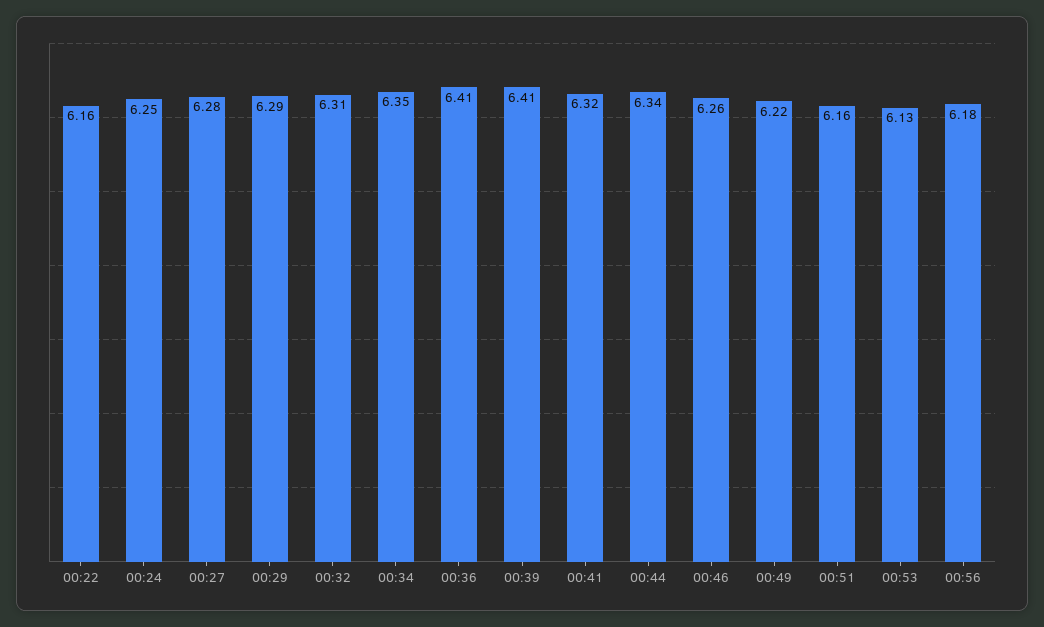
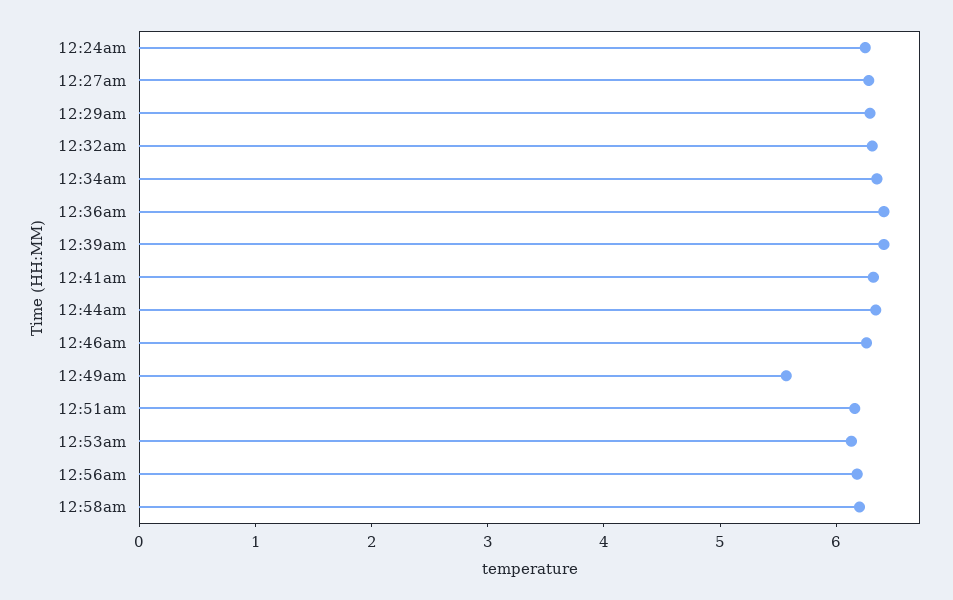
00:22: 6.16 -> none
00:49: 6.22 -> 5.6
12:58am: none -> 6.2

